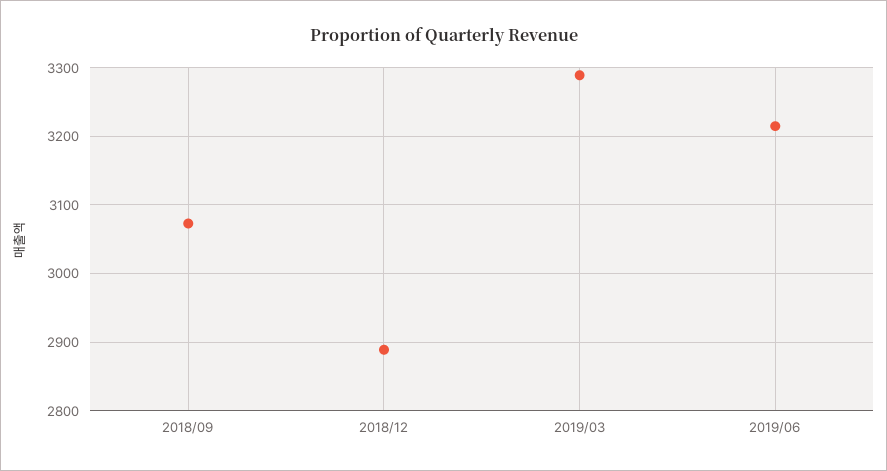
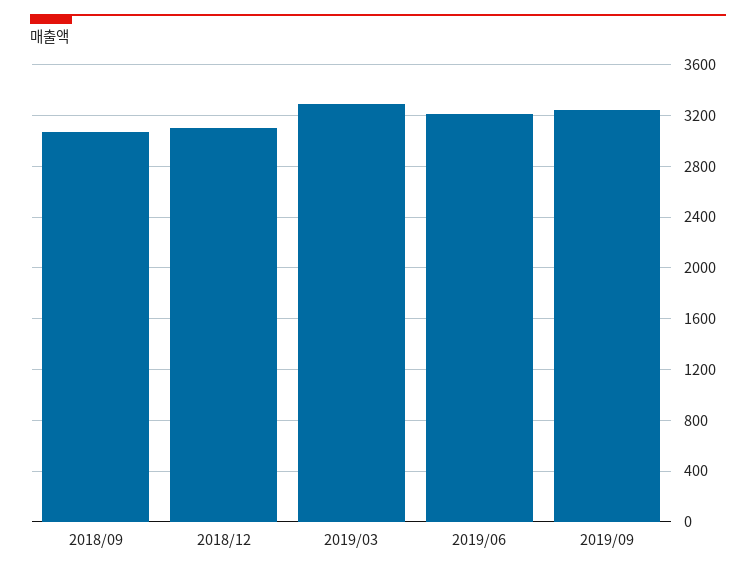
2018/12: 2890 -> 3100
2019/09: none -> 3250

